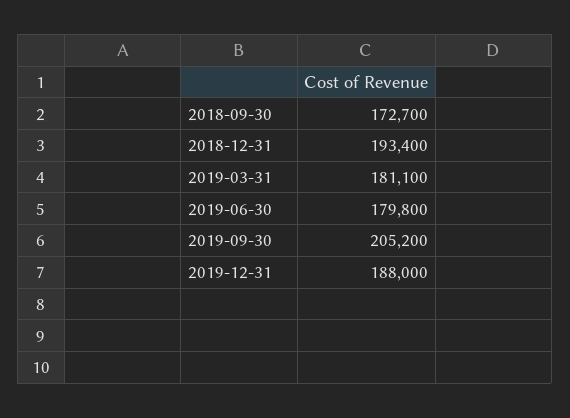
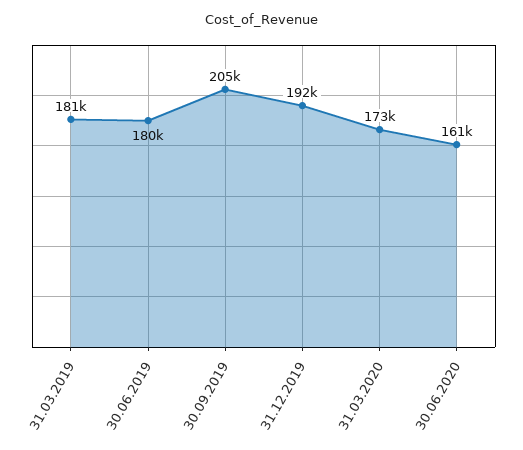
2018-09-30: 172700 -> none
2018-12-31: 193400 -> none
2019-12-31: 188000 -> 192000
31.03.2020: none -> 173000
30.06.2020: none -> 161000

